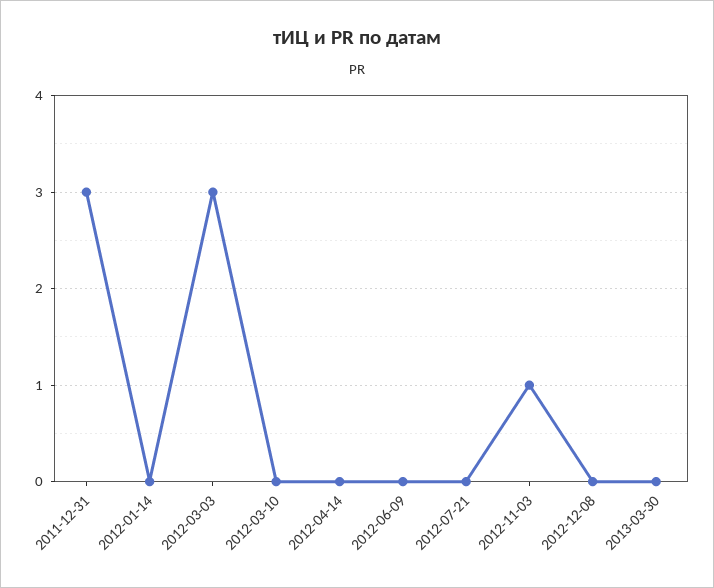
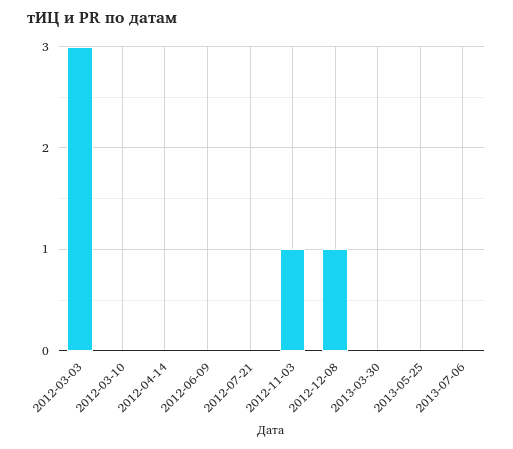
2011-12-31: 3 -> none
2012-01-14: 0 -> none
2012-12-08: 0 -> 1
2013-05-25: none -> 0
2013-07-06: none -> 0

